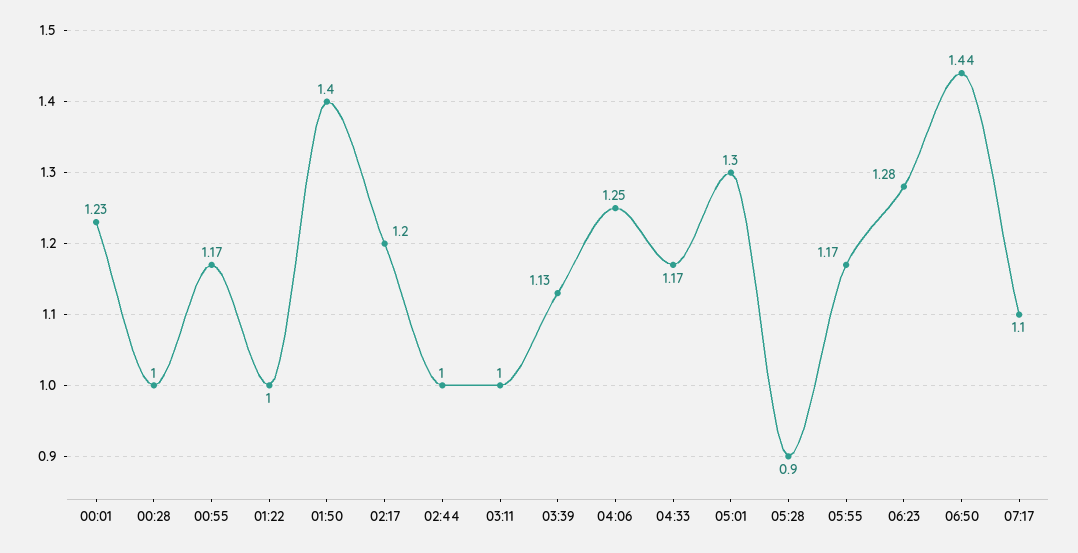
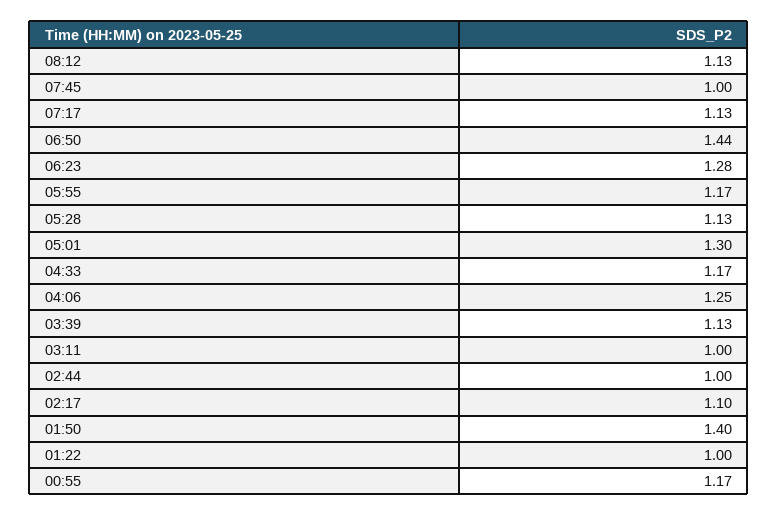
00:01: 1.23 -> none
00:28: 1 -> none
02:17: 1.2 -> 1.1
05:28: 0.9 -> 1.13
07:17: 1.1 -> 1.13
08:12: none -> 1.13
07:45: none -> 1

